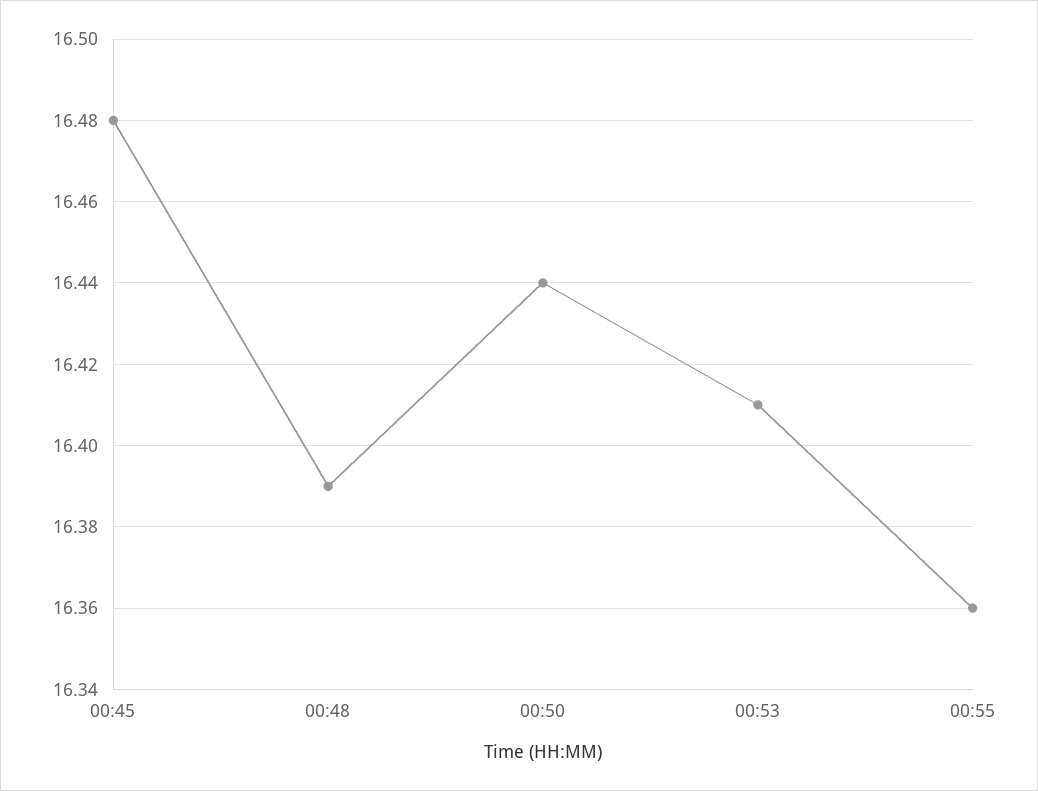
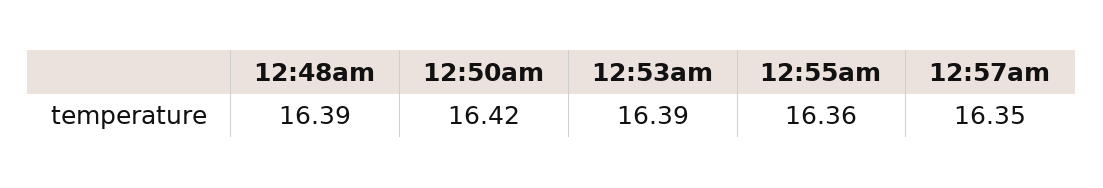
00:45: 16.48 -> none
00:50: 16.44 -> 16.42
00:53: 16.41 -> 16.39
12:57am: none -> 16.35

